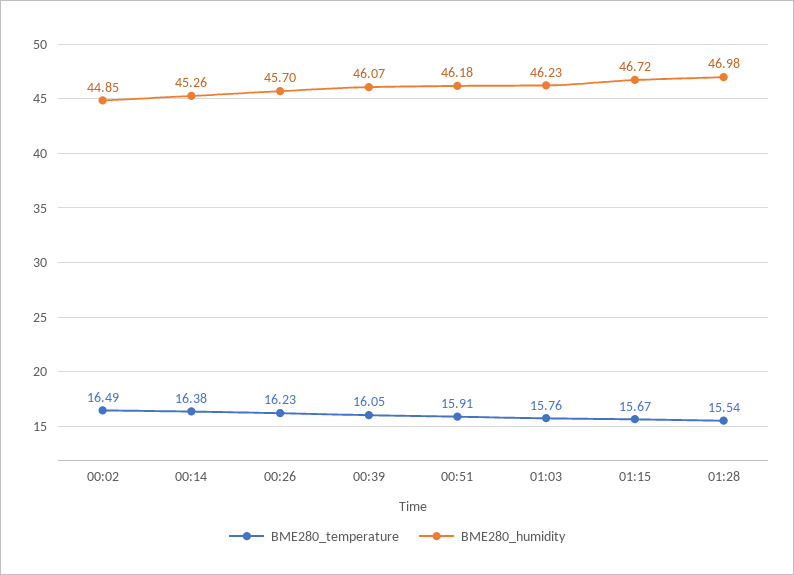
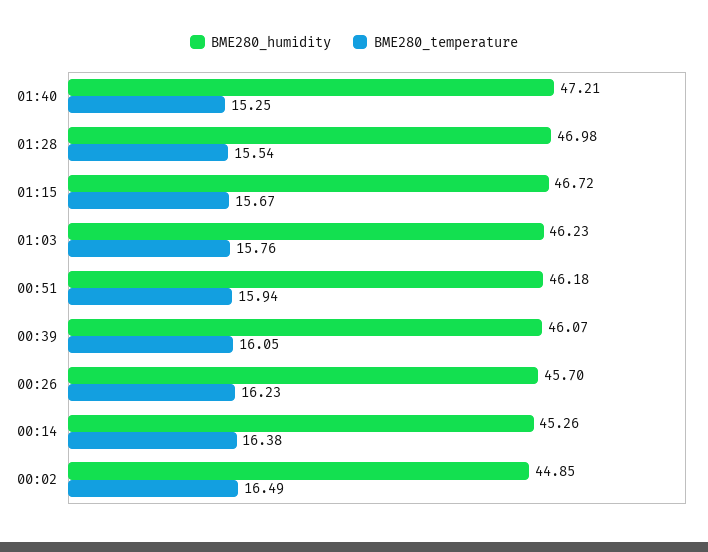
BME280_temperature, 00:51: 15.91 -> 15.94
BME280_humidity, 01:40: none -> 47.21
BME280_temperature, 01:40: none -> 15.25

